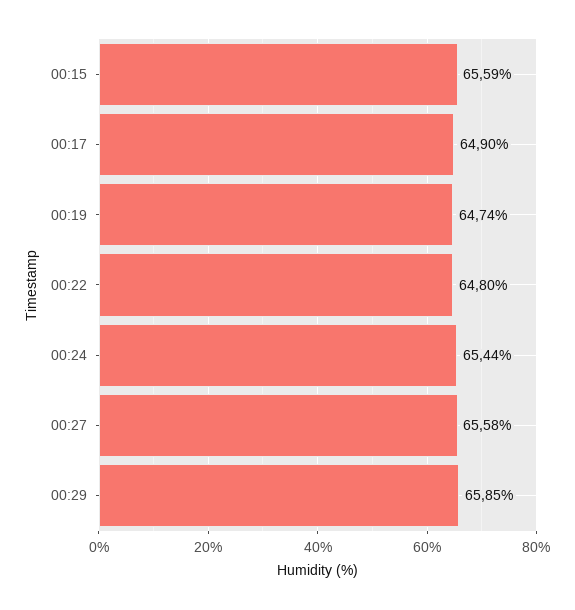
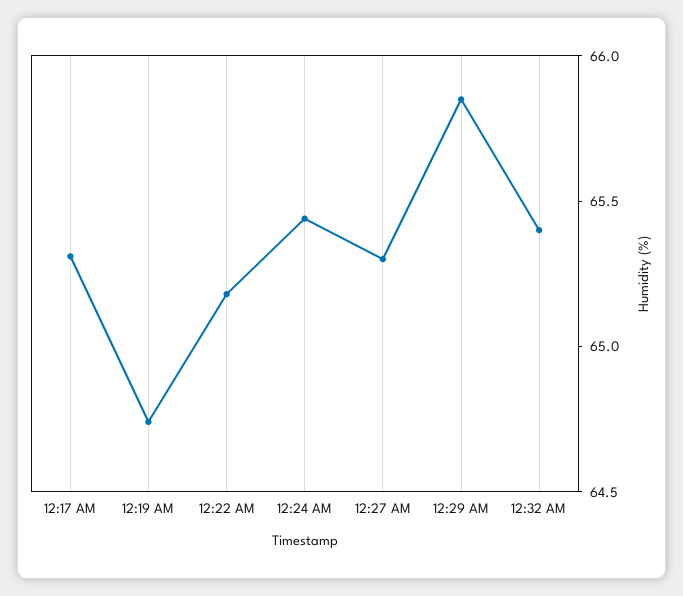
00:15: 65.59 -> none
00:17: 64.9 -> 65.3
00:22: 64.8 -> 65.2
00:27: 65.58 -> 65.3
12:32 AM: none -> 65.4

